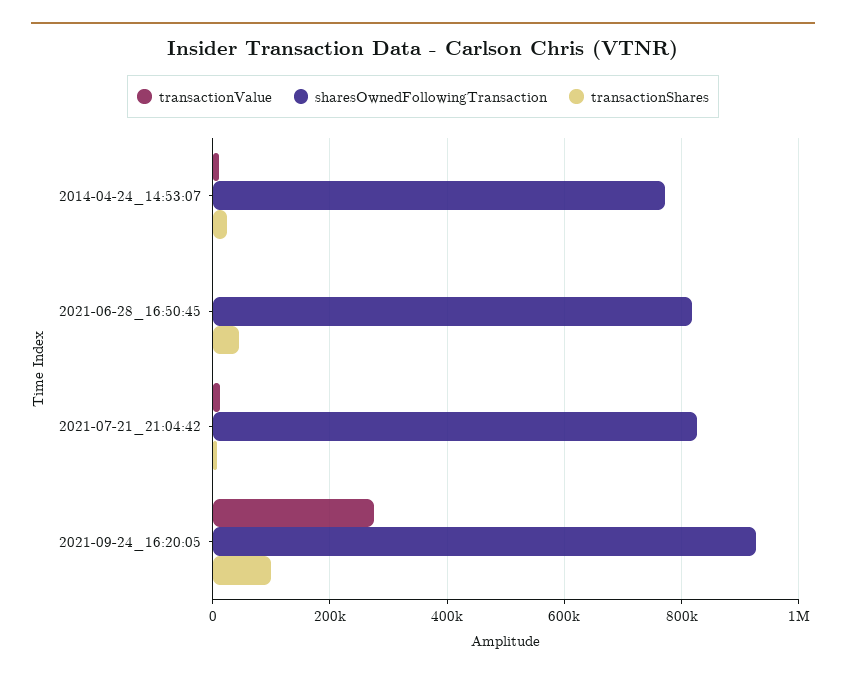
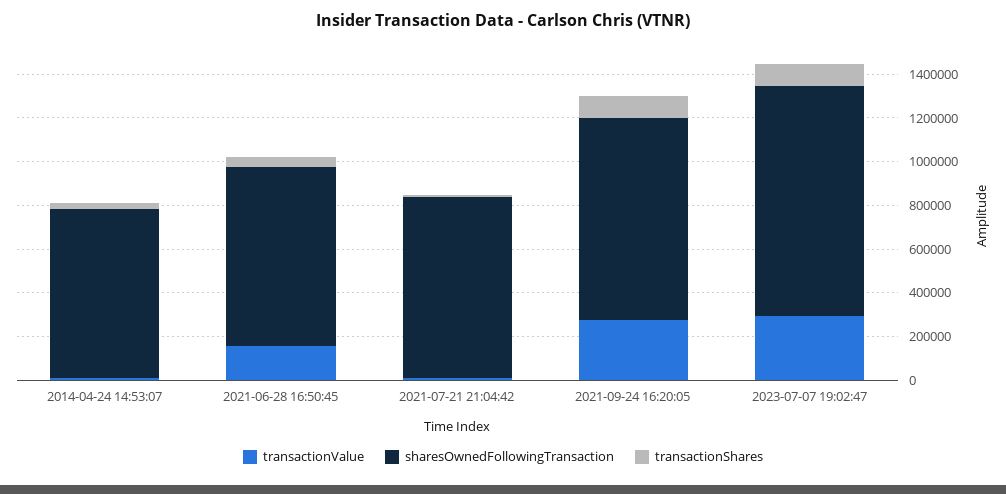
transactionValue, 2021-06-28_16:50:45: 0 -> 150000
transactionValue, 2023-07-07 19:02:47: none -> 300000
sharesOwnedFollowingTransaction, 2023-07-07 19:02:47: none -> 1050000
transactionShares, 2023-07-07 19:02:47: none -> 100000

